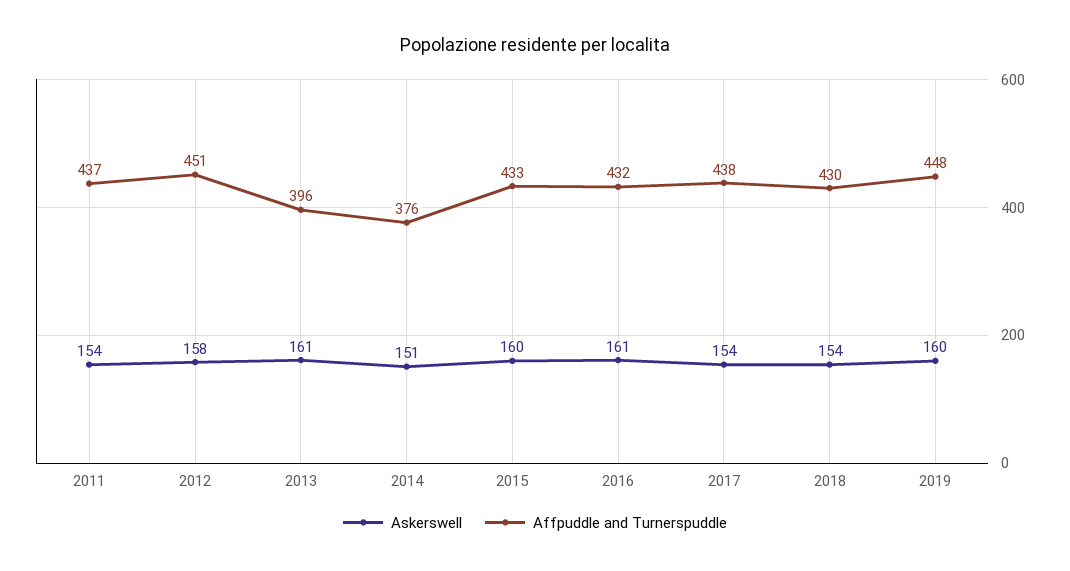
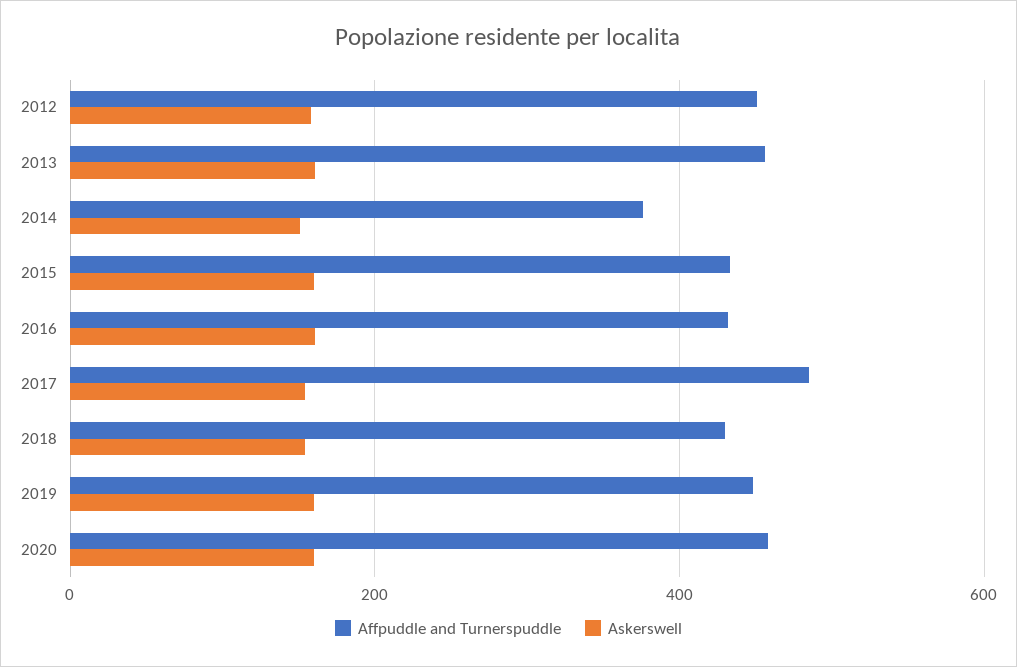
Askerswell, 2011: 154 -> none
Affpuddle and Turnerspuddle, 2011: 437 -> none
Affpuddle and Turnerspuddle, 2013: 396 -> 460
Affpuddle and Turnerspuddle, 2017: 438 -> 480
Affpuddle and Turnerspuddle, 2020: none -> 460
Askerswell, 2020: none -> 160

